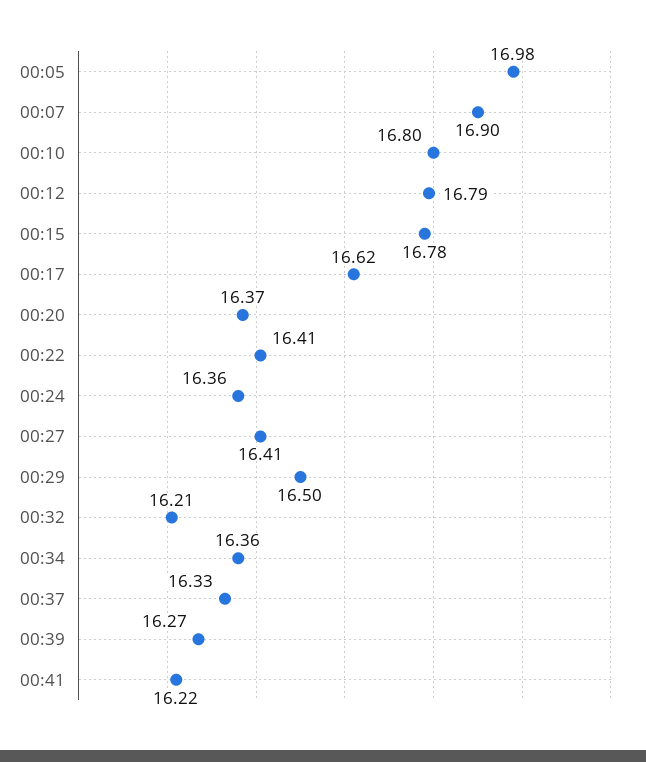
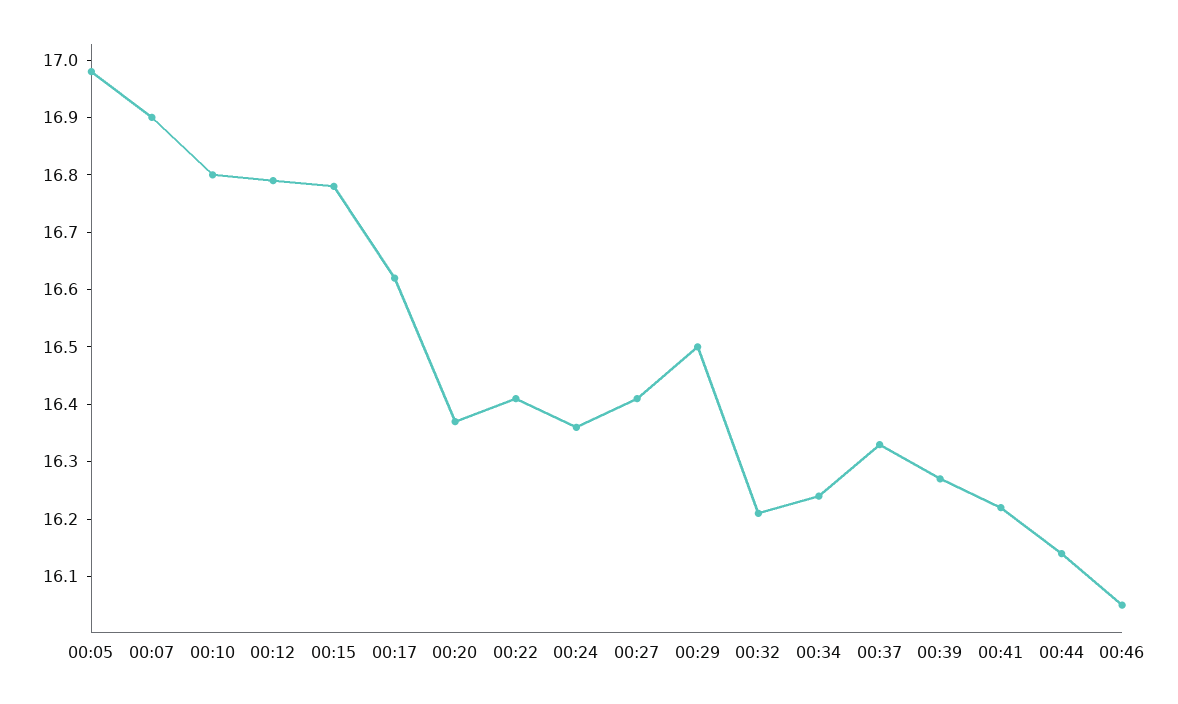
00:34: 16.36 -> 16.25
00:44: none -> 16.15
00:46: none -> 16.05

